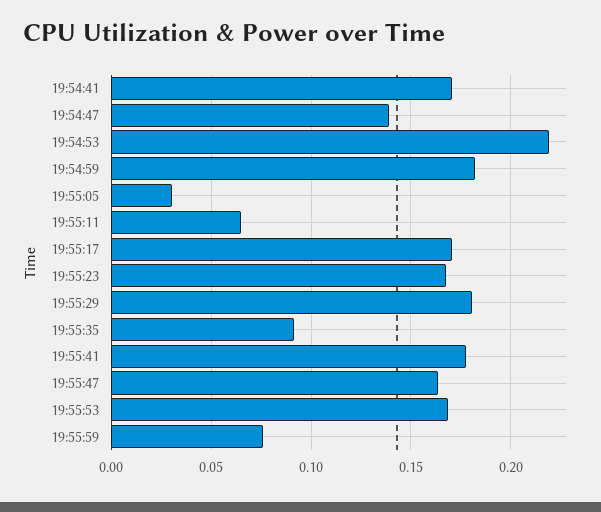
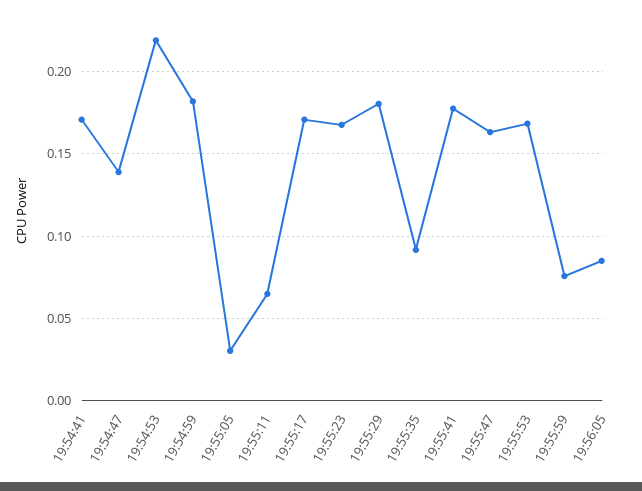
19:56:05: none -> 0.085

